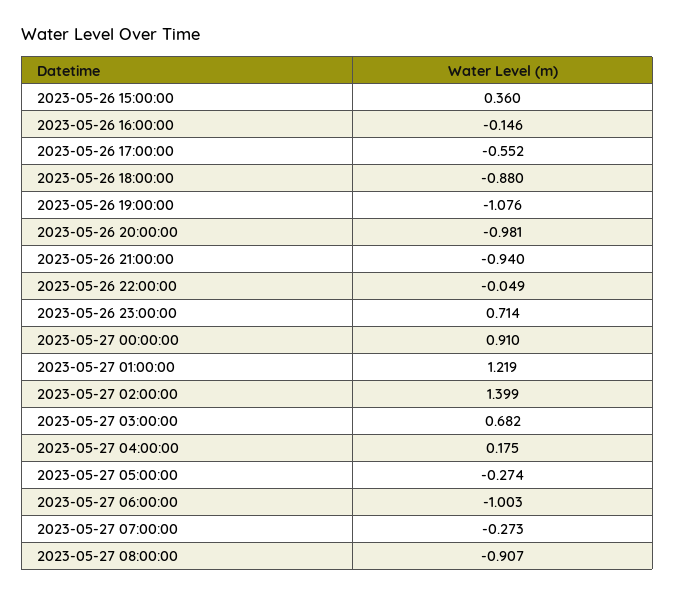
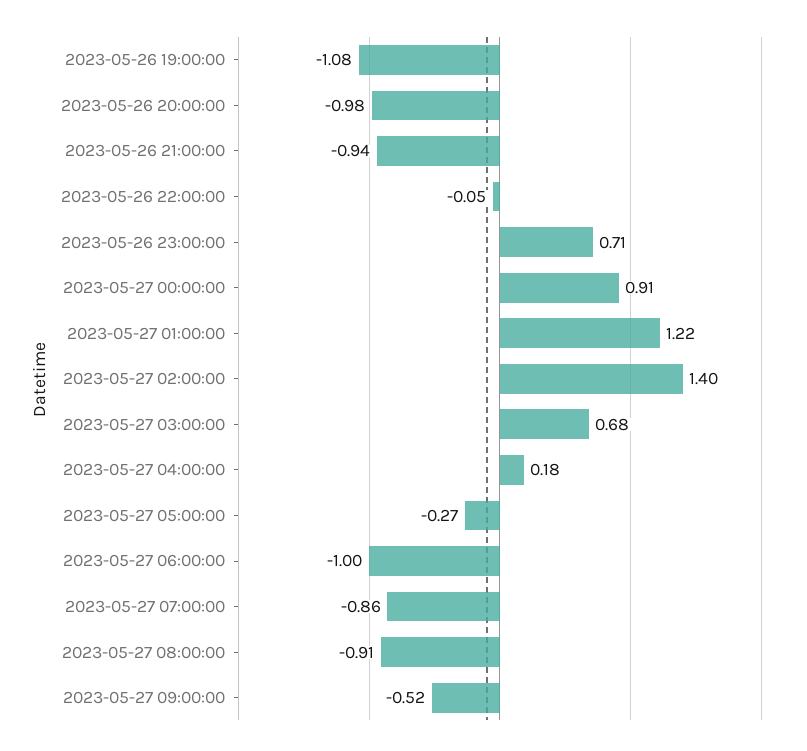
2023-05-26 15:00:00: 0.36 -> none
2023-05-26 16:00:00: -0.146 -> none
2023-05-26 17:00:00: -0.552 -> none
2023-05-26 18:00:00: -0.88 -> none
2023-05-27 07:00:00: -0.273 -> -0.86
2023-05-27 09:00:00: none -> -0.52

